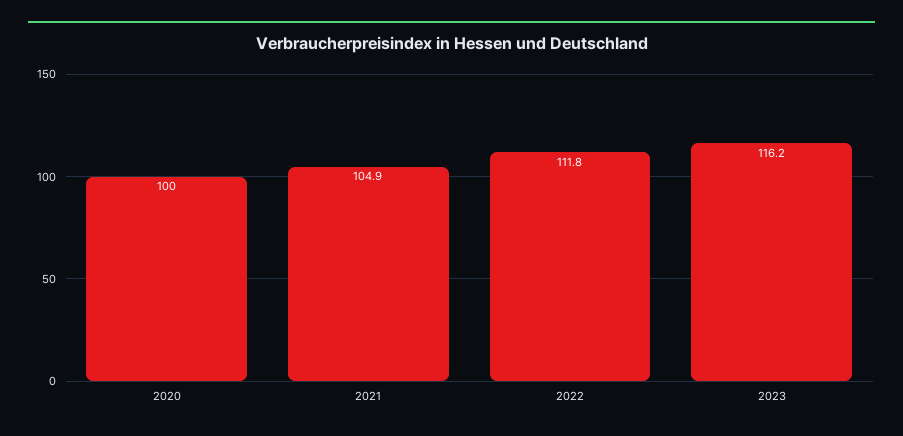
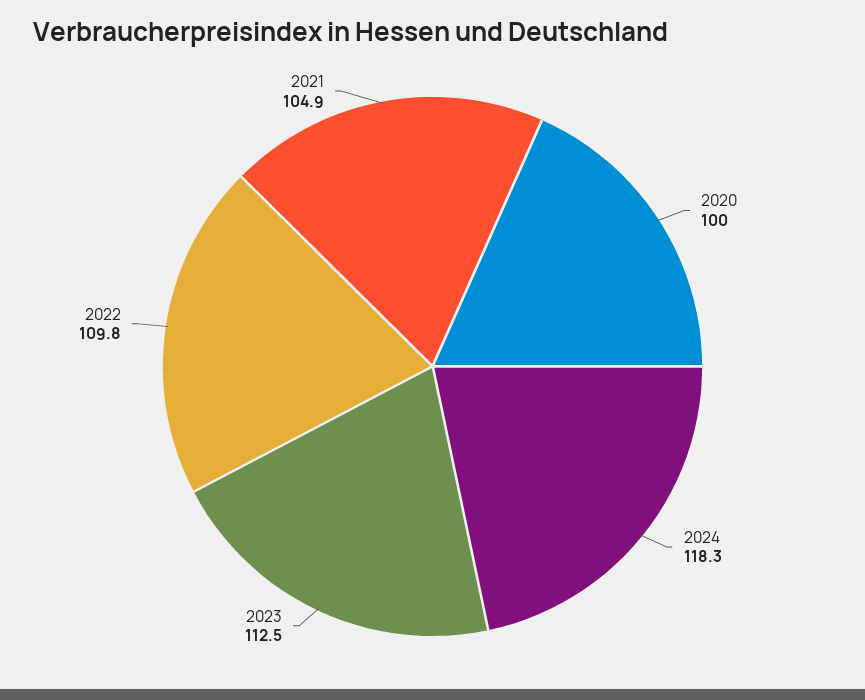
2022: 111.8 -> 109.8
2023: 116.2 -> 112.5
2024: none -> 118.3

